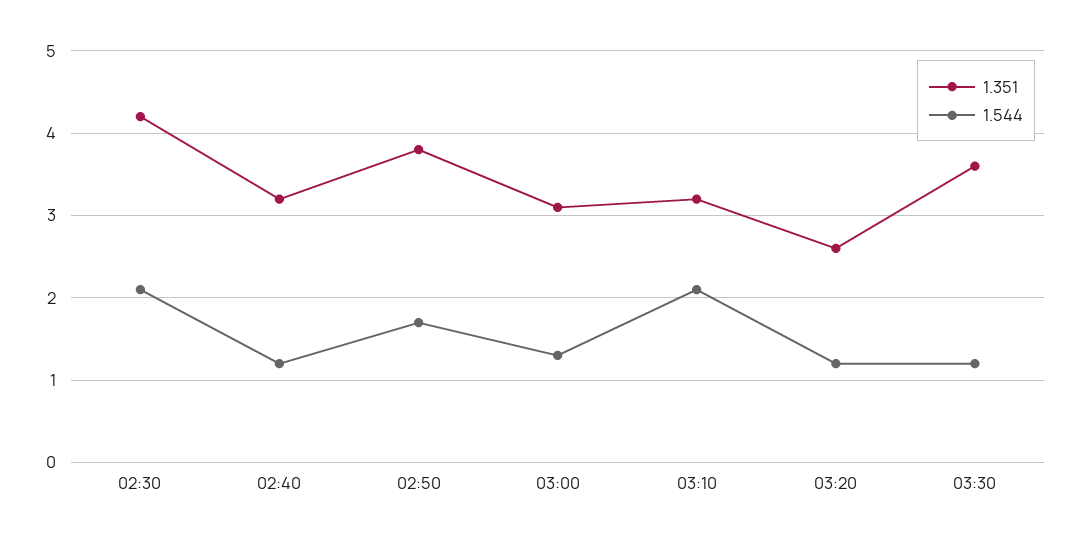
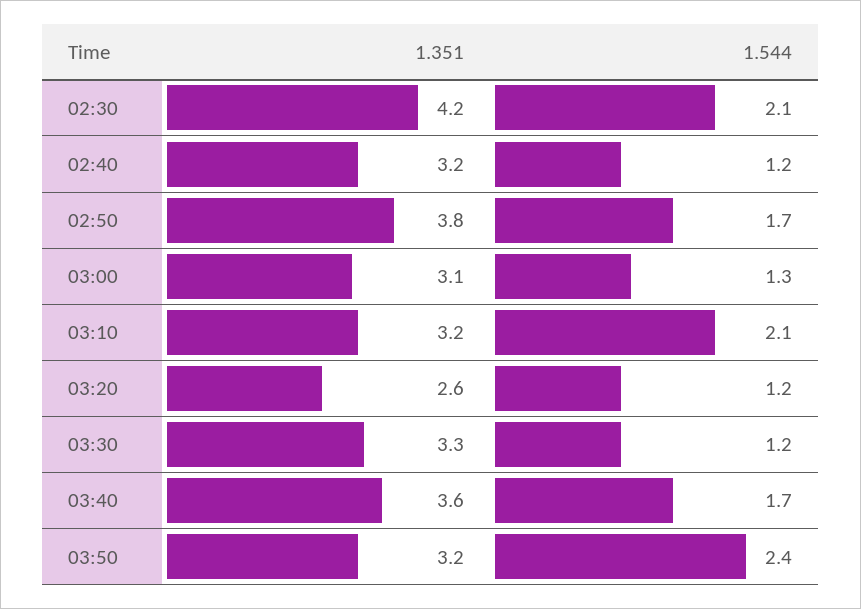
1.351, 03:30: 3.6 -> 3.3
1.351, 03:40: none -> 3.6
1.544, 03:40: none -> 1.7
1.351, 03:50: none -> 3.2
1.544, 03:50: none -> 2.4

